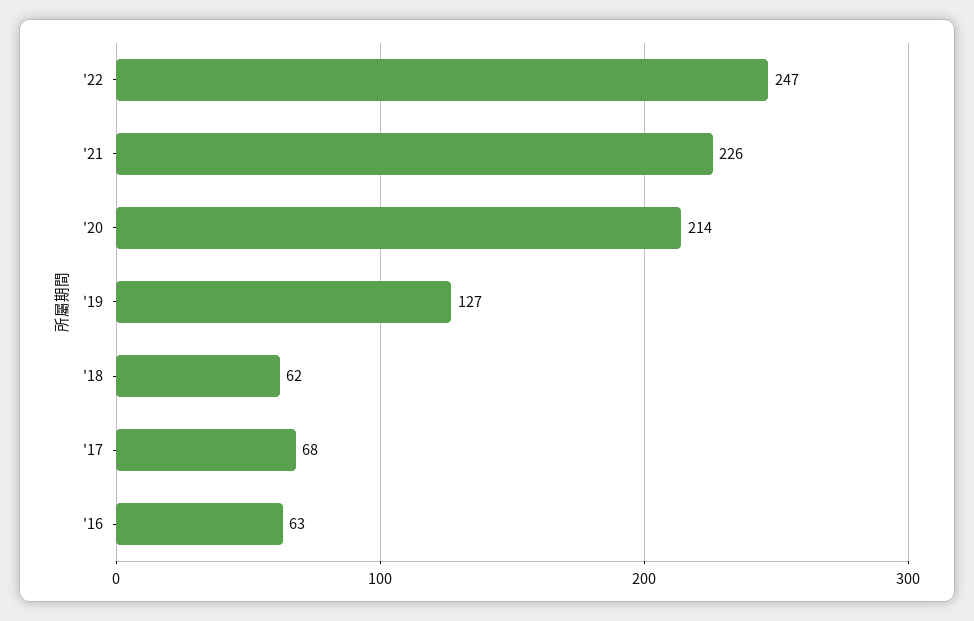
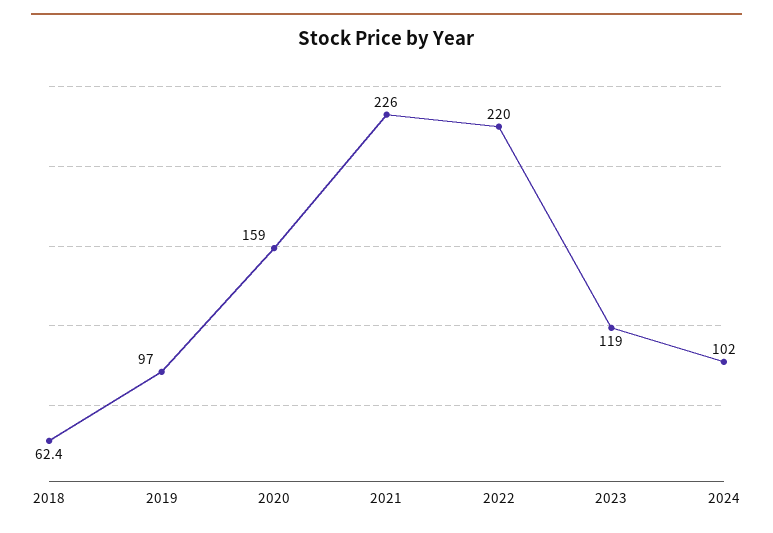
'22: 247 -> 220
'20: 214 -> 159
'19: 127 -> 97
'17: 68 -> none
'16: 63 -> none
2023: none -> 119
2024: none -> 102

